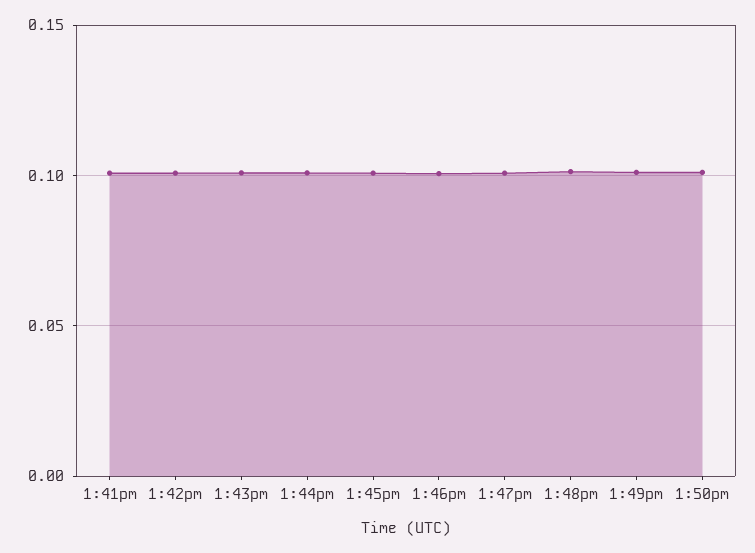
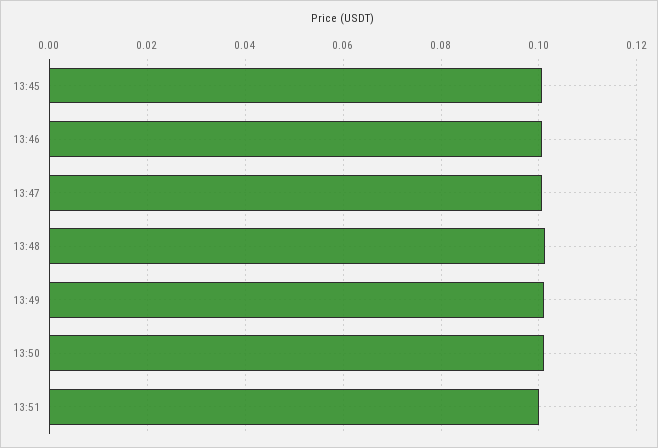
1:41pm: 0.1 -> none
1:42pm: 0.1 -> none
1:43pm: 0.1 -> none
1:44pm: 0.1 -> none
13:51: none -> 0.1

